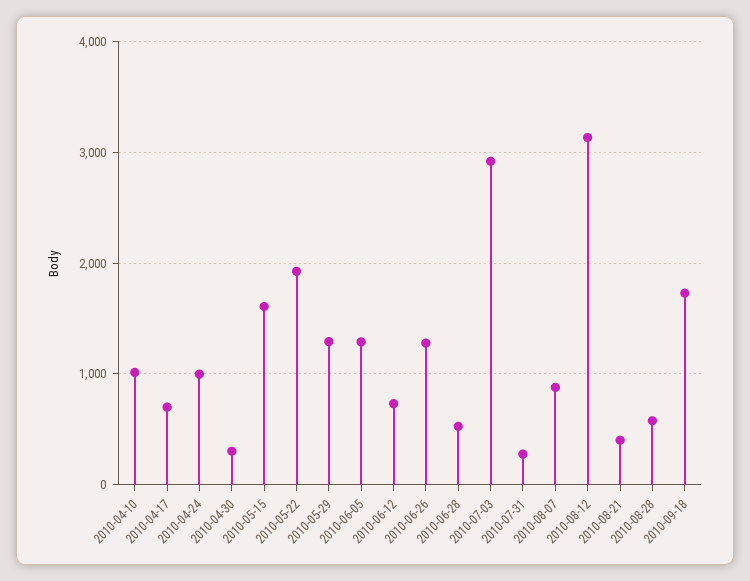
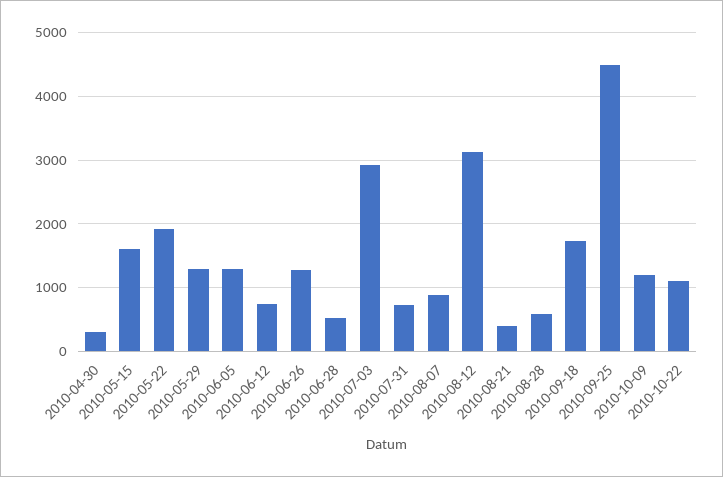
2010-04-10: 1000 -> none
2010-04-17: 700 -> none
2010-04-24: 1000 -> none
2010-07-31: 300 -> 700
2010-09-25: none -> 4500
2010-10-09: none -> 1200
2010-10-22: none -> 1100

